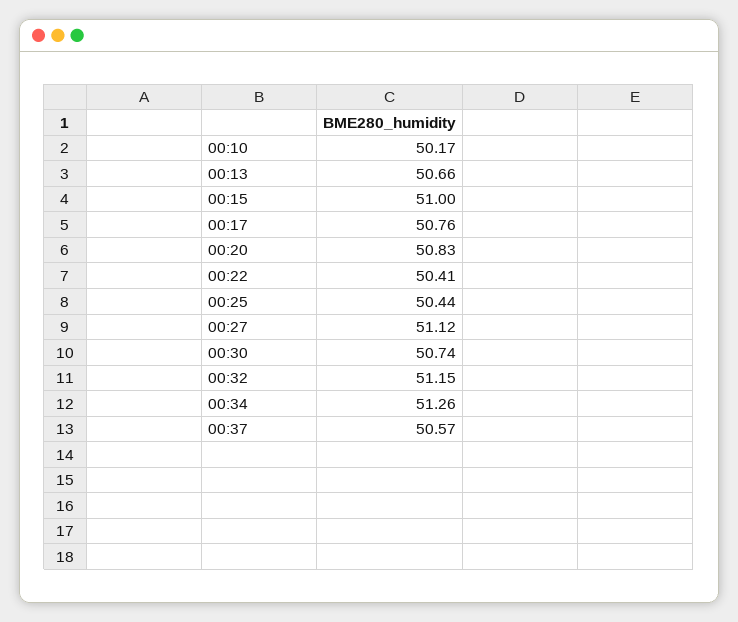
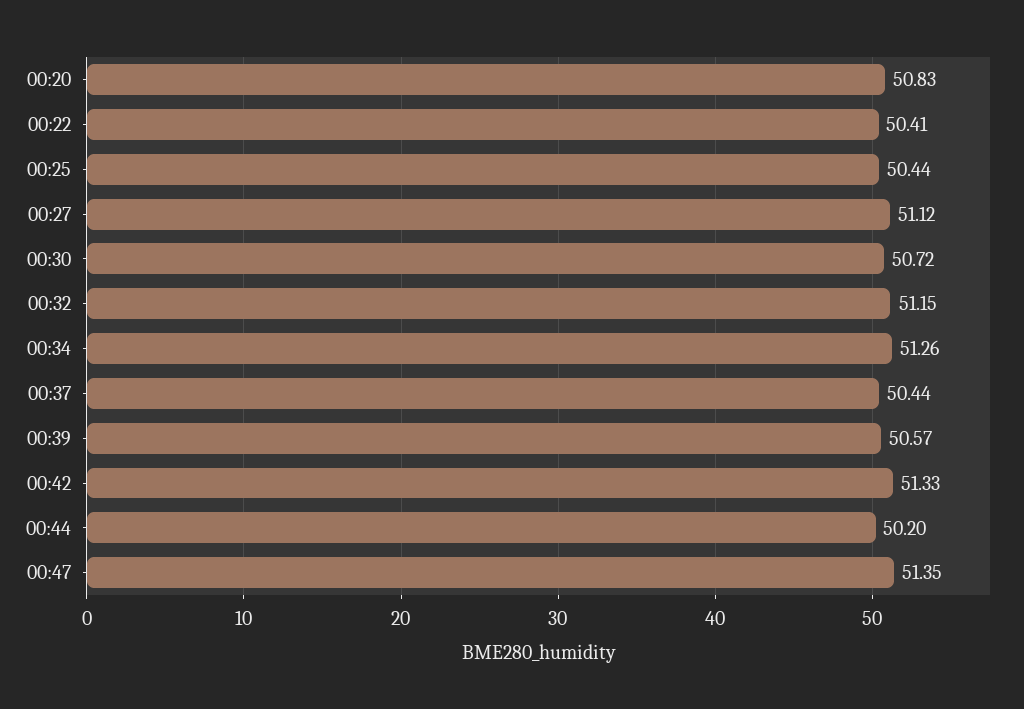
00:10: 50.17 -> none
00:13: 50.66 -> none
00:15: 51 -> none
00:17: 50.76 -> none
00:30: 50.74 -> 50.72
00:37: 50.57 -> 50.44
00:39: none -> 50.57
00:42: none -> 51.33
00:44: none -> 50.2
00:47: none -> 51.35

